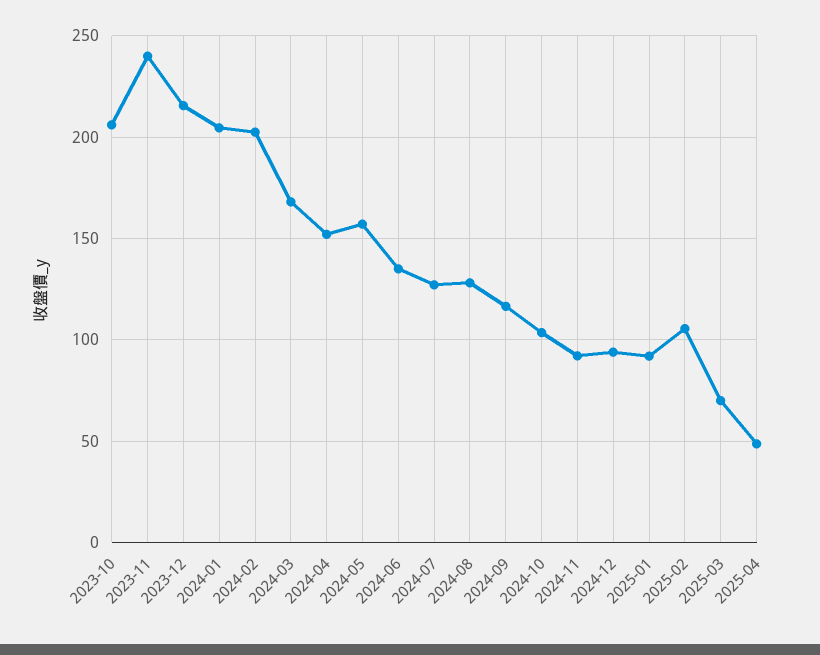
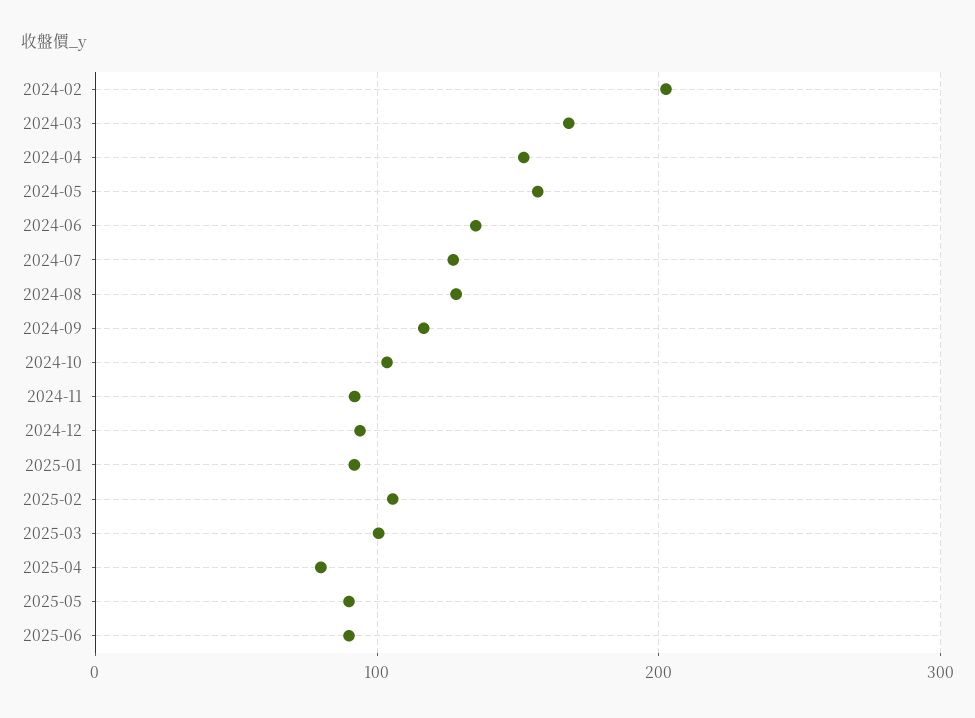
2023-10: 205 -> none
2023-11: 240 -> none
2023-12: 215 -> none
2024-01: 205 -> none
2025-03: 70 -> 100
2025-04: 50 -> 80
2025-05: none -> 90
2025-06: none -> 90

